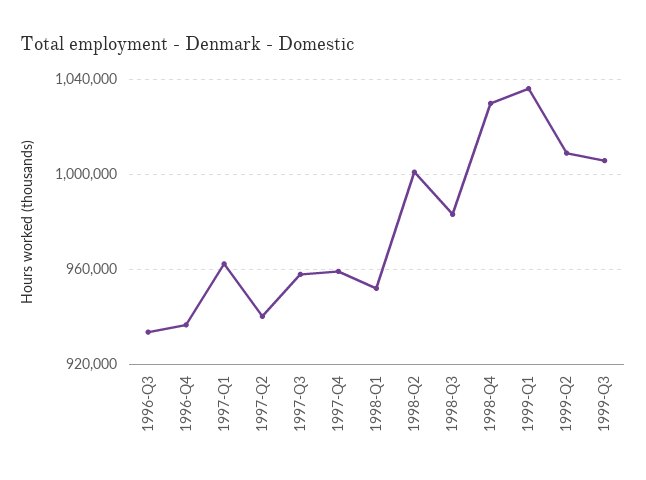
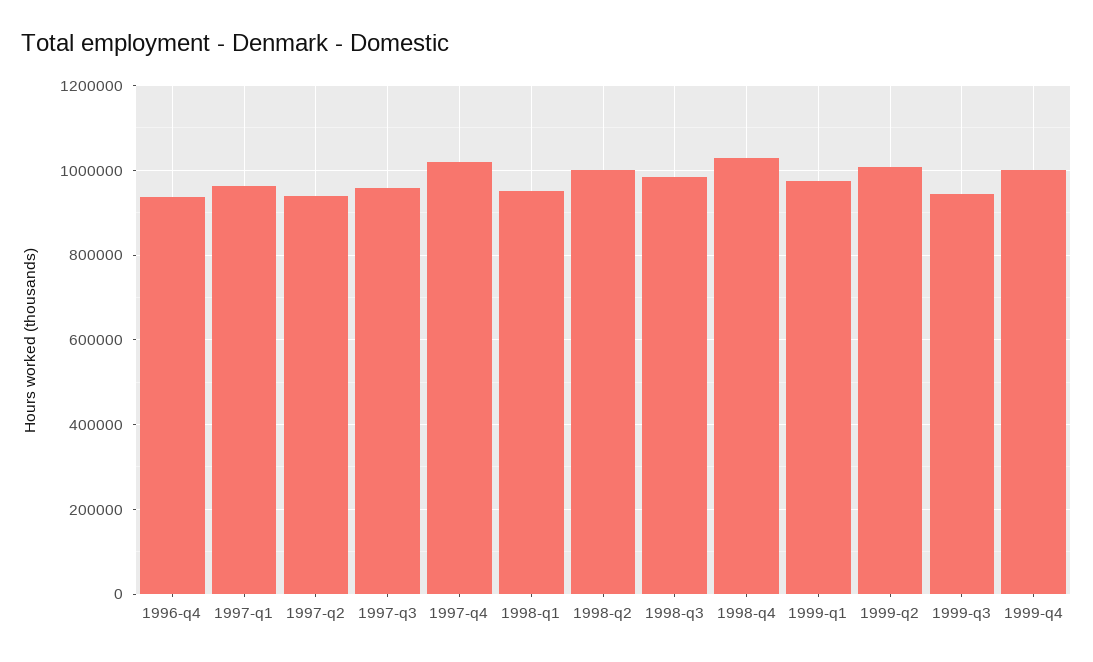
1996-Q3: 935000 -> none
1997-Q4: 960000 -> 1020000
1999-Q1: 1035000 -> 980000
1999-Q3: 1005000 -> 940000
1999-q4: none -> 1000000

